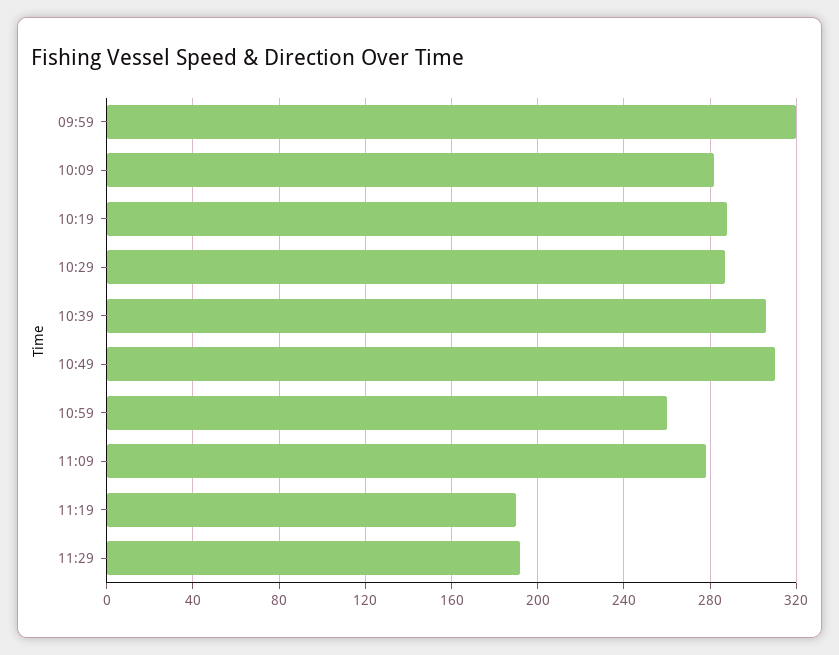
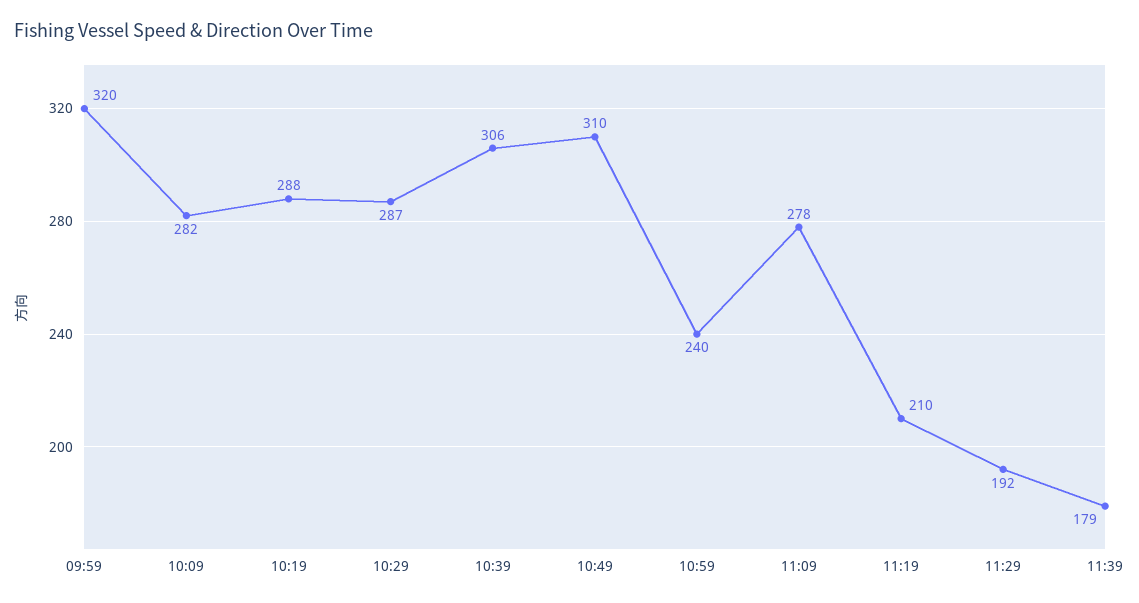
10:59: 260 -> 240
11:19: 190 -> 210
11:39: none -> 179

